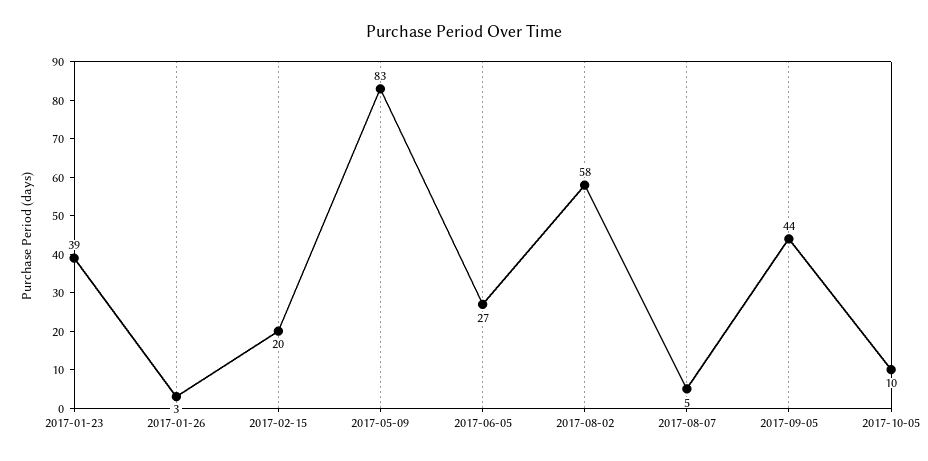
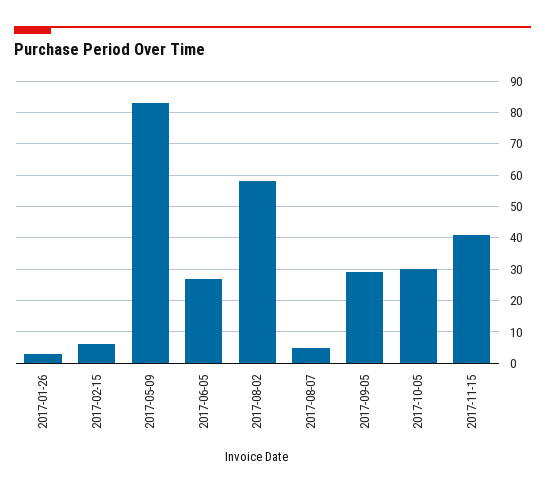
2017-01-23: 39 -> none
2017-02-15: 20 -> 5
2017-09-05: 44 -> 30
2017-10-05: 10 -> 30
2017-11-15: none -> 40

